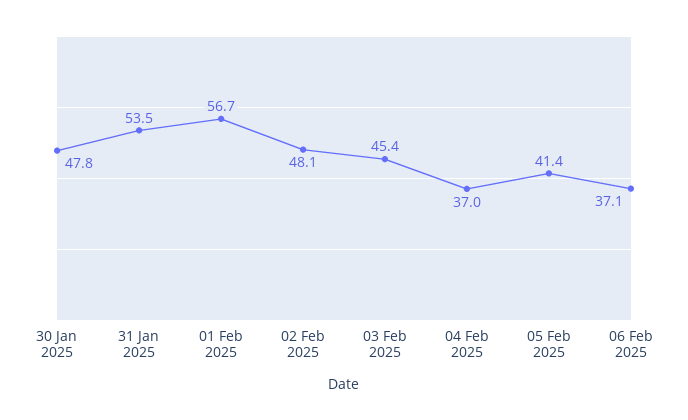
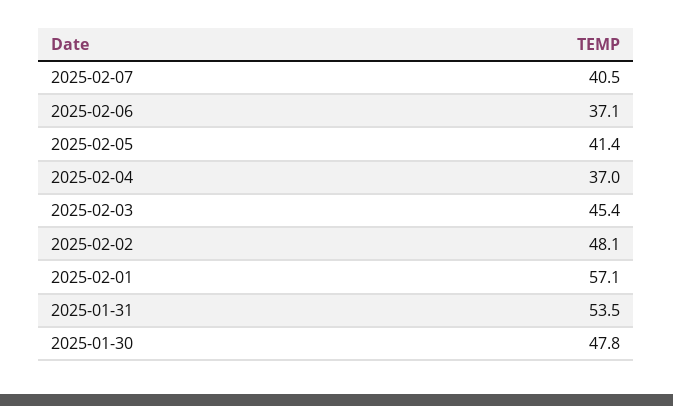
01 Feb 2025: 56.7 -> 57.1
2025-02-07: none -> 40.5

